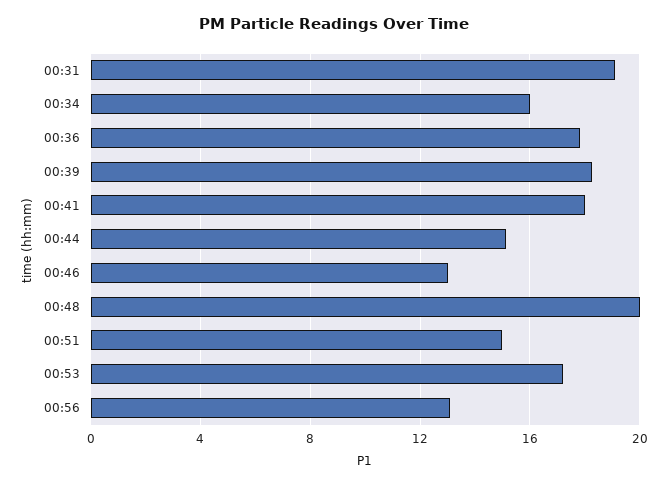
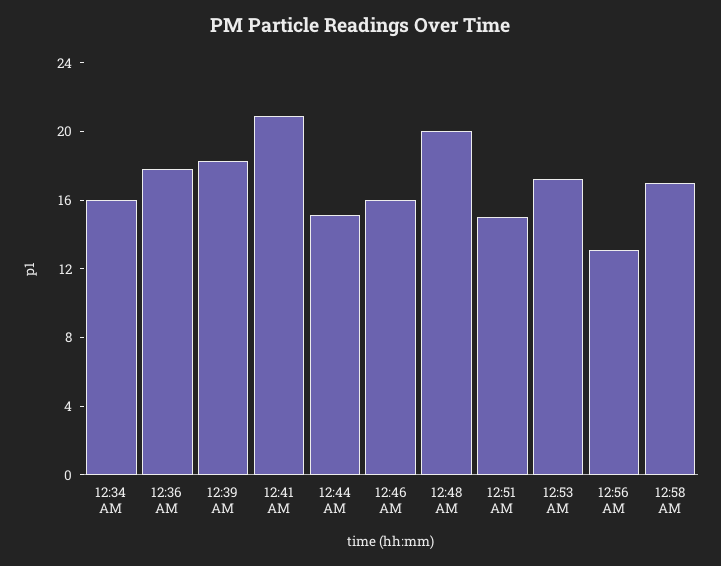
00:31: 19 -> none
00:41: 18 -> 21
00:46: 13 -> 16
12:58 AM: none -> 17

